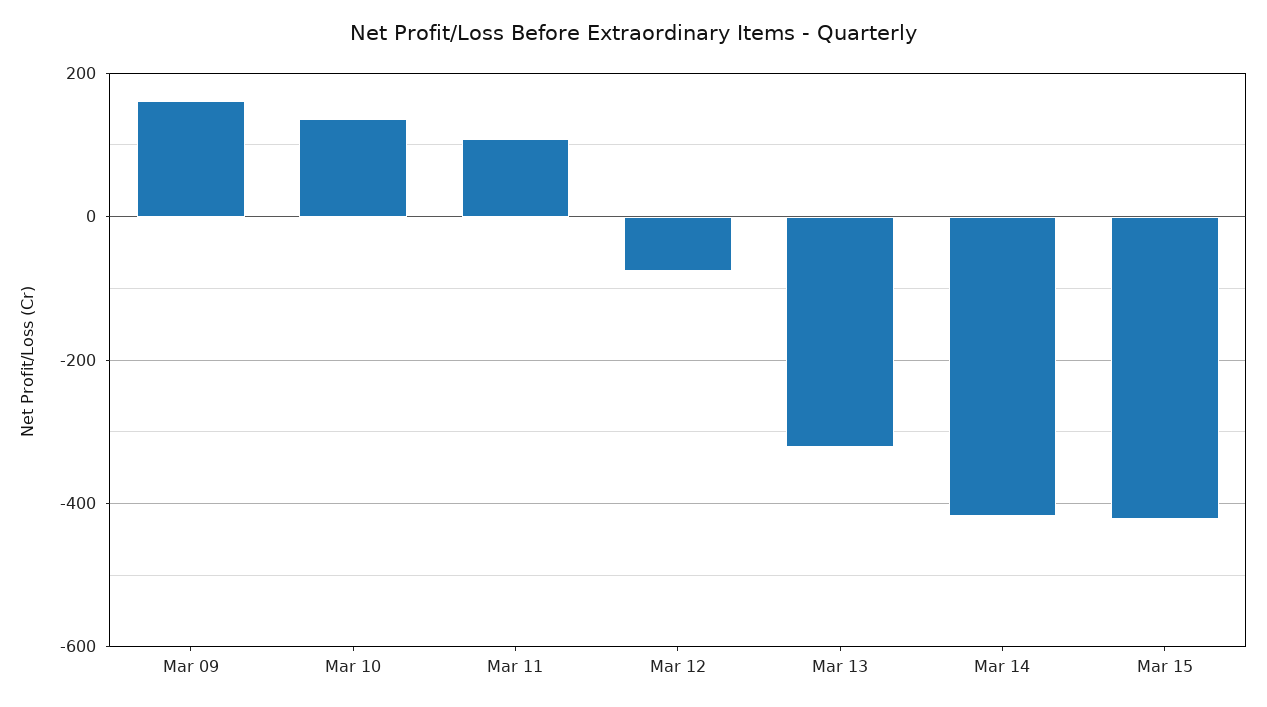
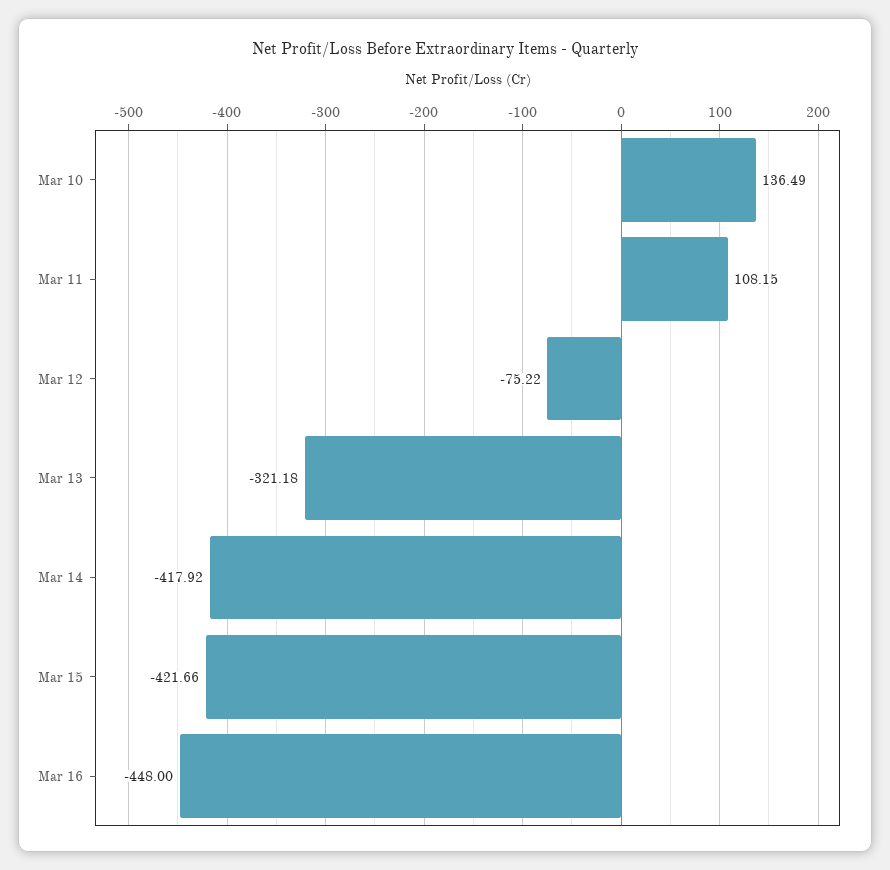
Mar 09: 160 -> none
Mar 16: none -> -448

